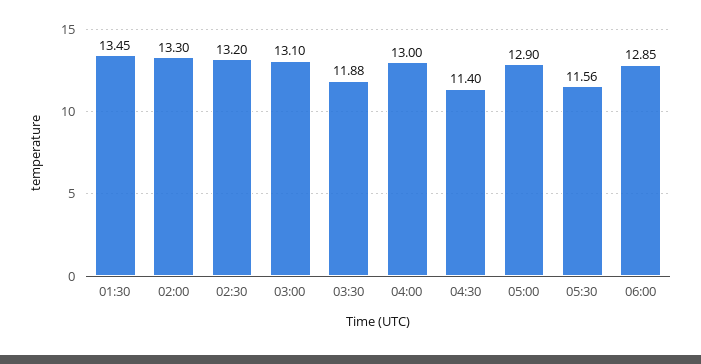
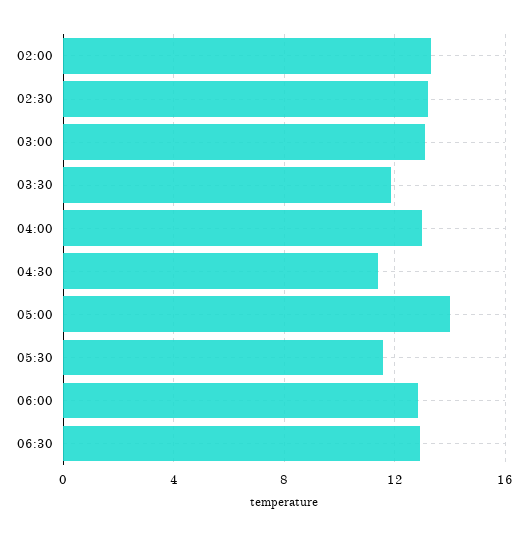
01:30: 13.45 -> none
05:00: 12.9 -> 14
06:30: none -> 13

